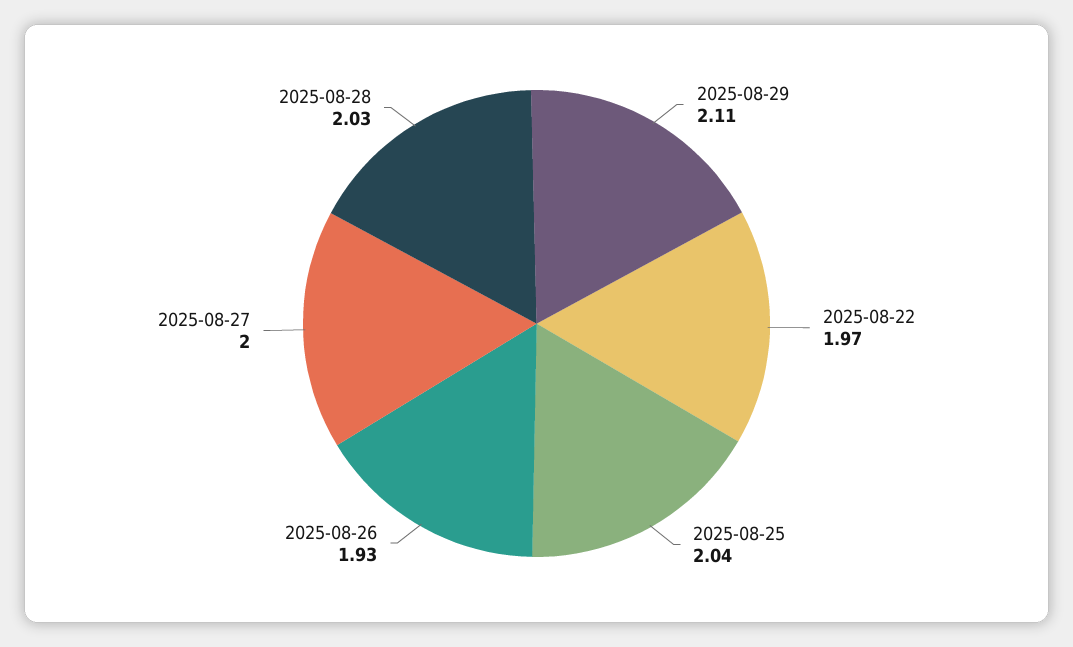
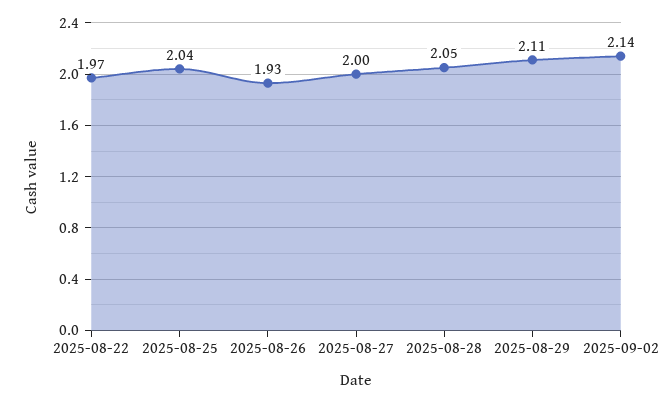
2025-08-28: 2.03 -> 2.05
2025-09-02: none -> 2.14

